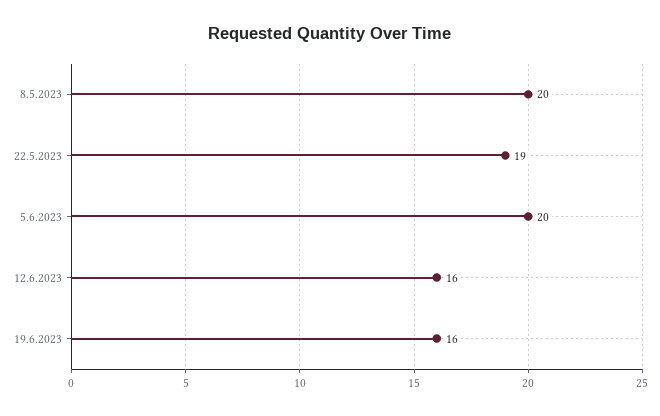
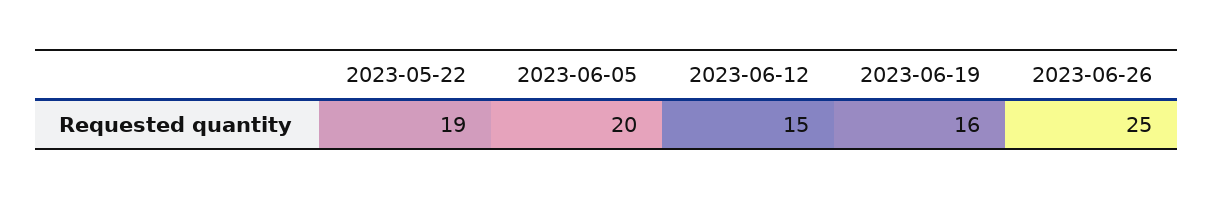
8.5.2023: 20 -> none
12.6.2023: 16 -> 15
2023-06-26: none -> 25

